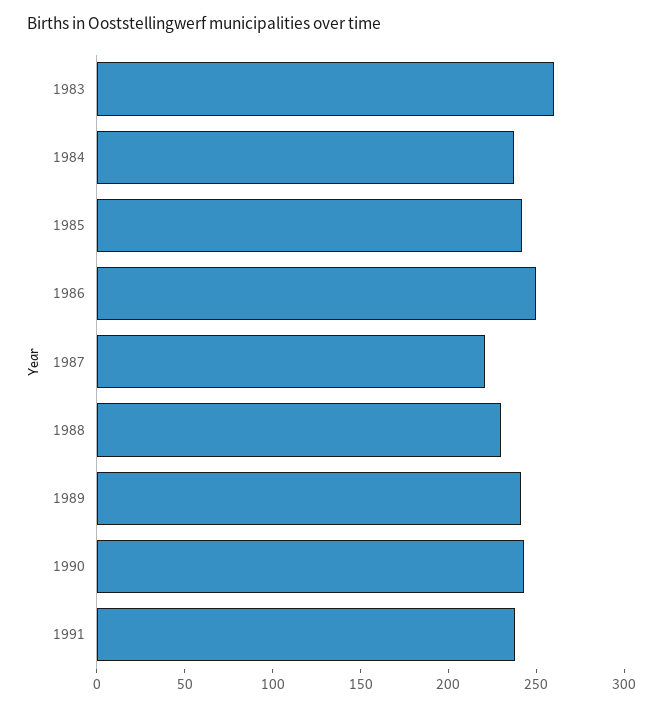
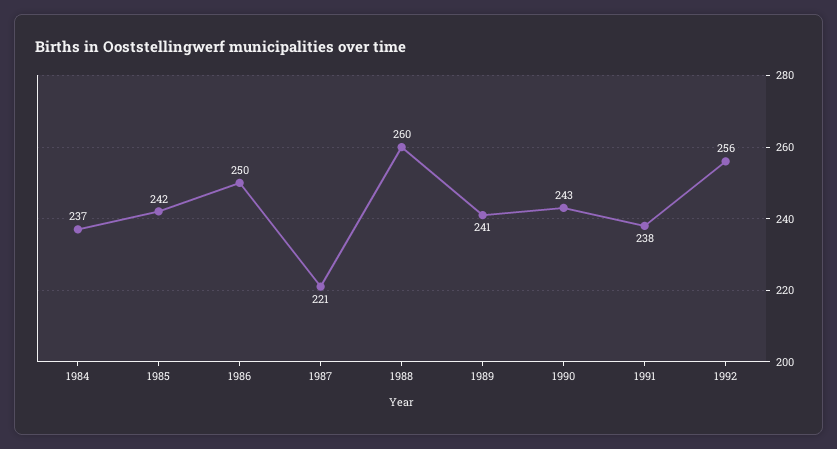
1983: 260 -> none
1988: 230 -> 260
1992: none -> 256

